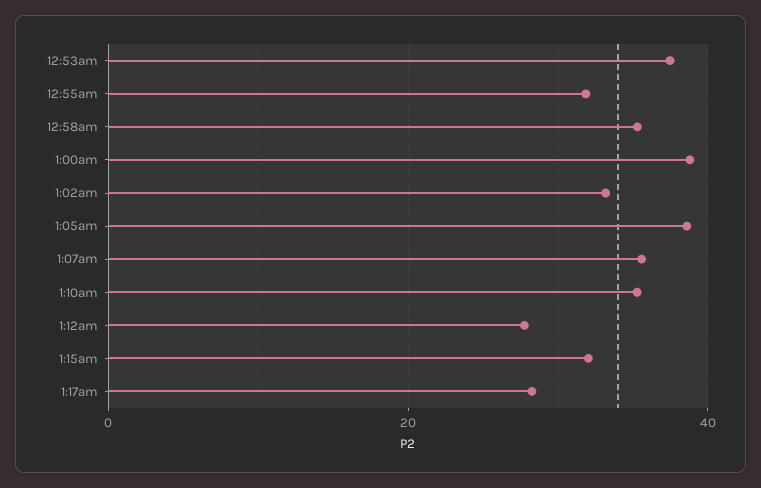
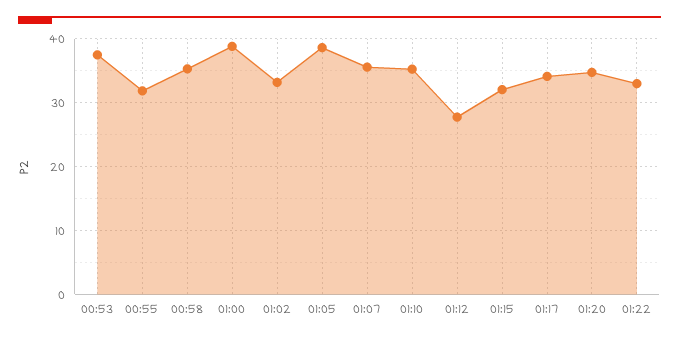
1:17am: 28 -> 34
01:20: none -> 35
01:22: none -> 33

